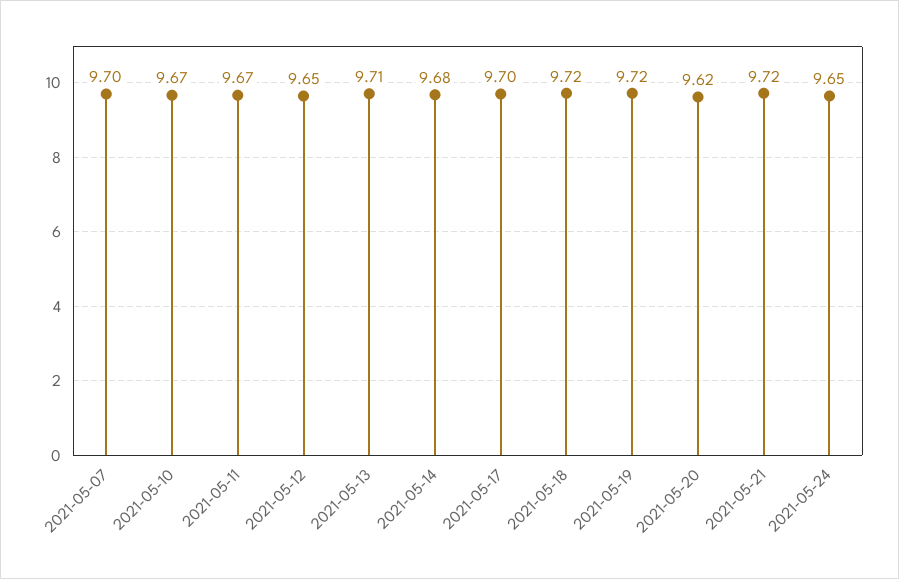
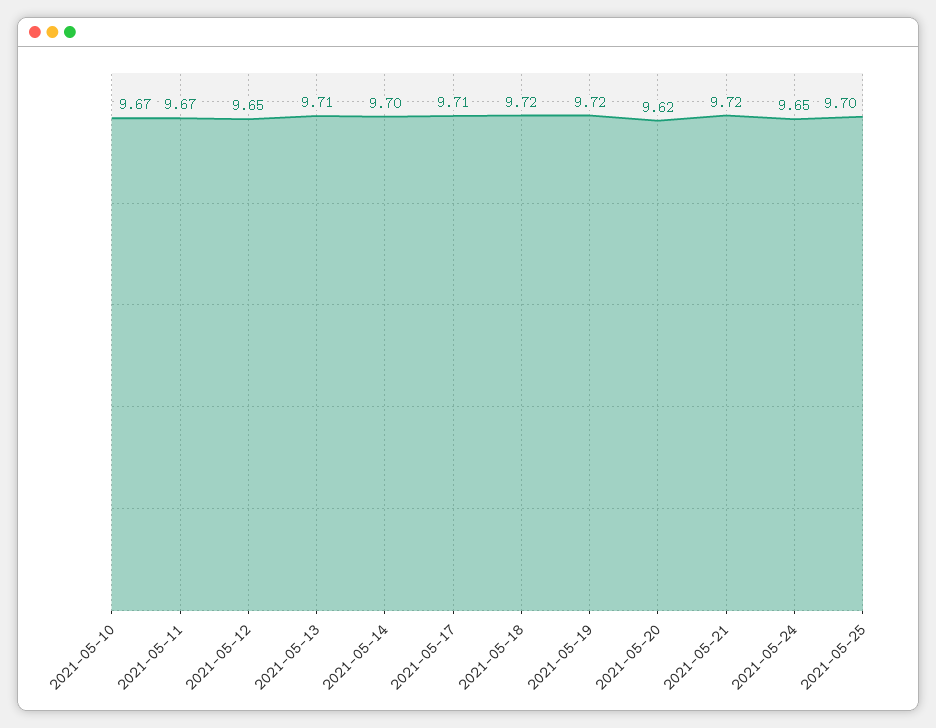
2021-05-07: 9.7 -> none
2021-05-14: 9.68 -> 9.7
2021-05-17: 9.7 -> 9.71
2021-05-25: none -> 9.7

